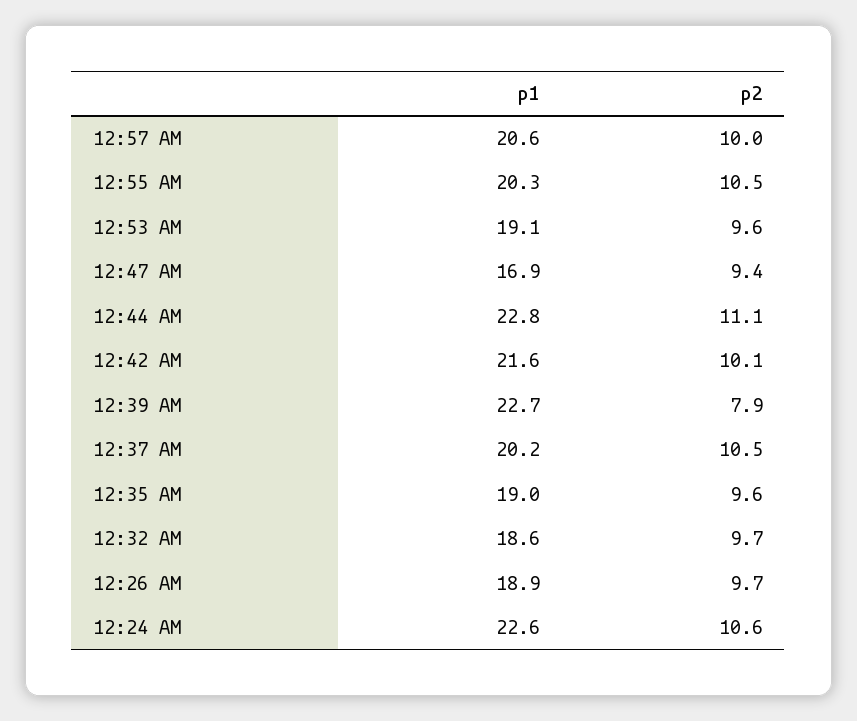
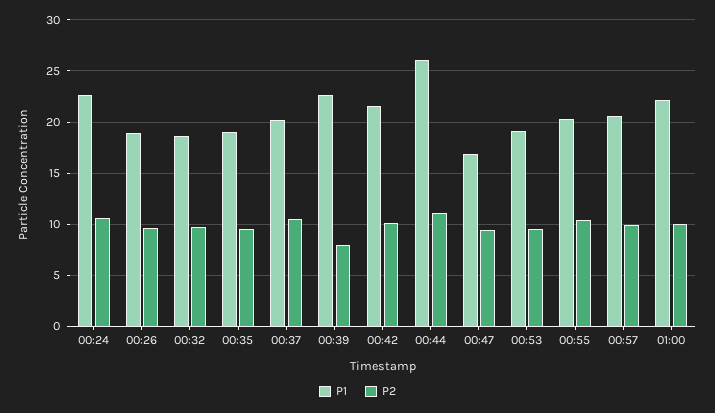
p1, 12:44 AM: 22.8 -> 26
p1, 01:00: none -> 22
p2, 01:00: none -> 10

